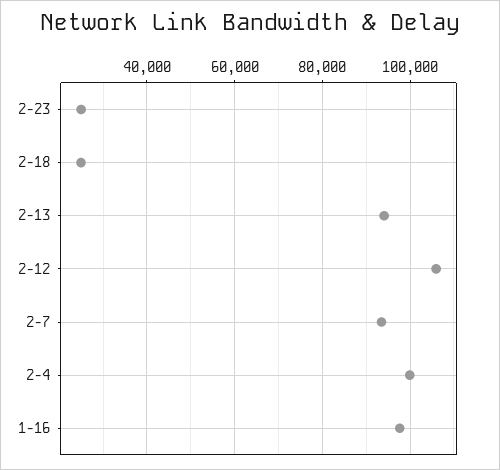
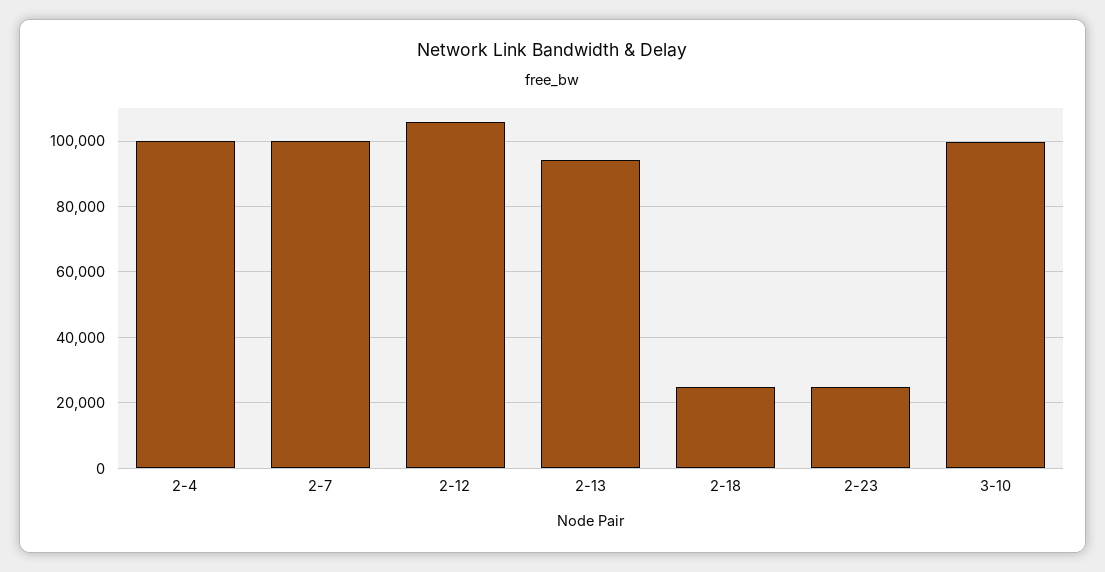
2-7: 94000 -> 100000
1-16: 98000 -> none
3-10: none -> 100000

